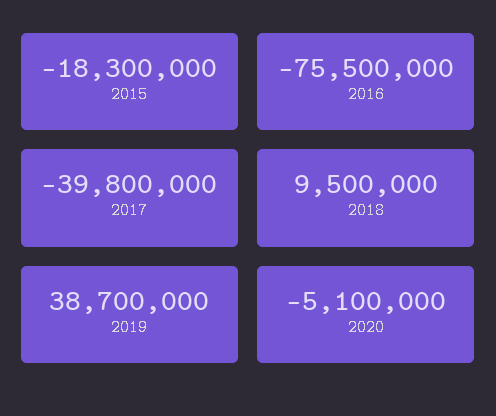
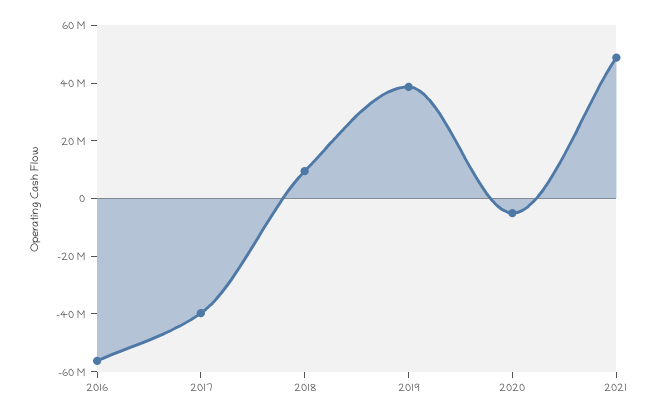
2015: -18300000 -> none
2016: -75500000 -> -55000000
2021: none -> 50000000

